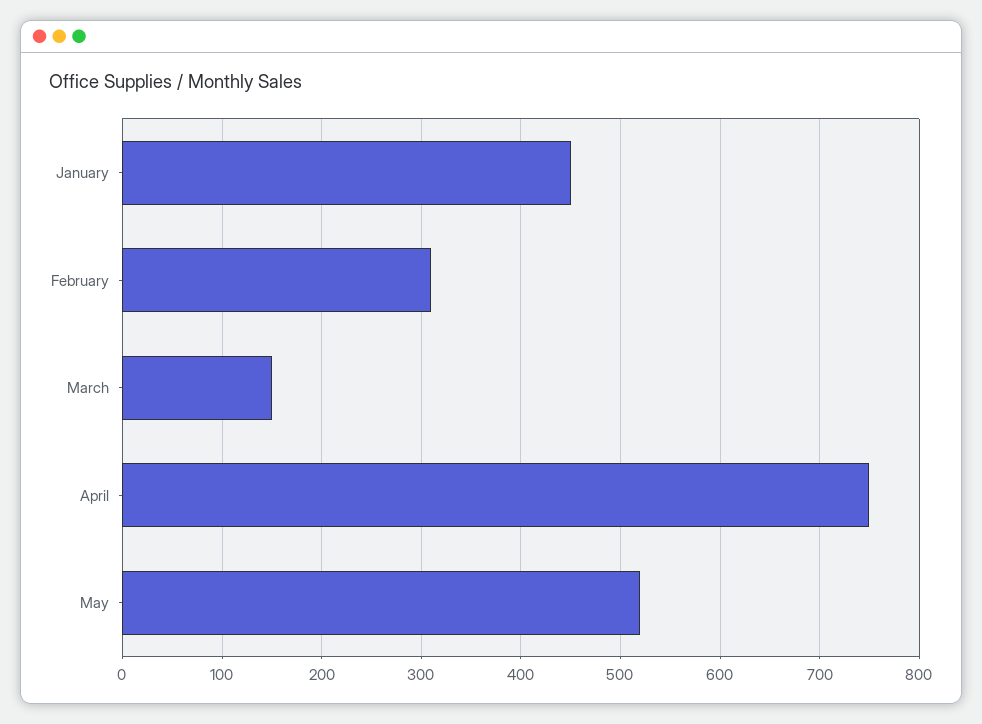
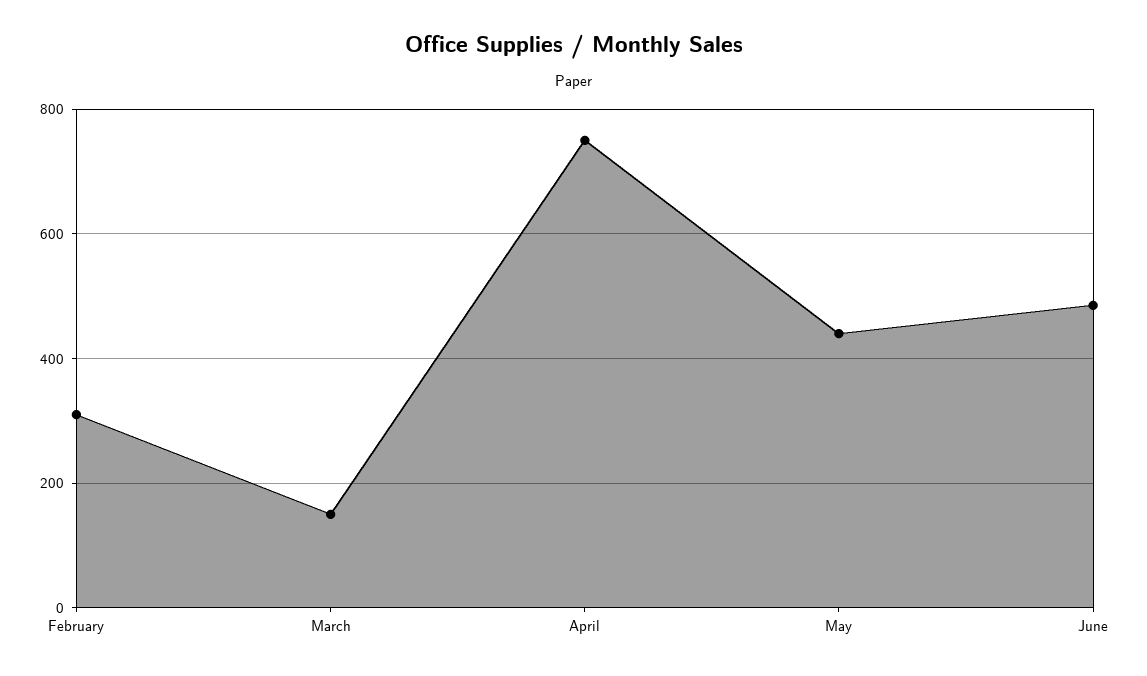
January: 450 -> none
May: 520 -> 440
June: none -> 480

